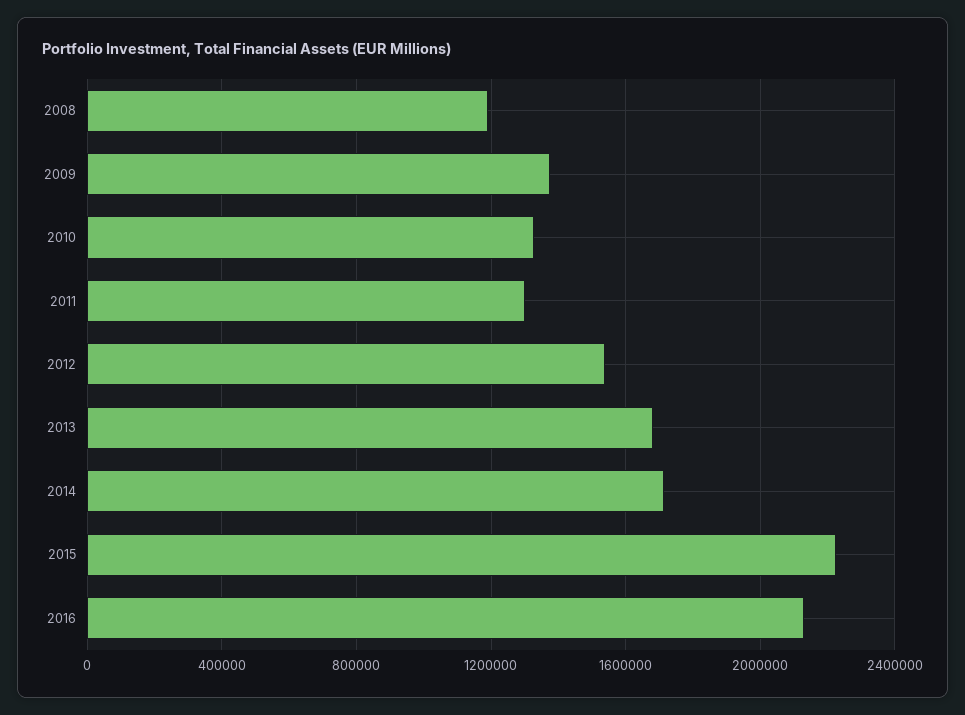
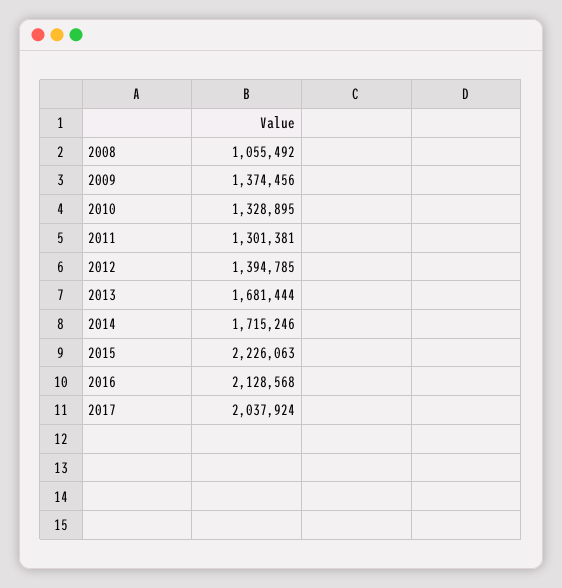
2008: 1200000 -> 1055492
2012: 1550000 -> 1394785
2017: none -> 2037924

